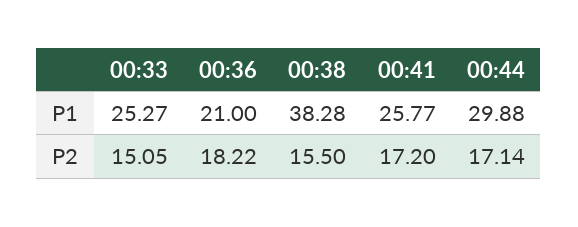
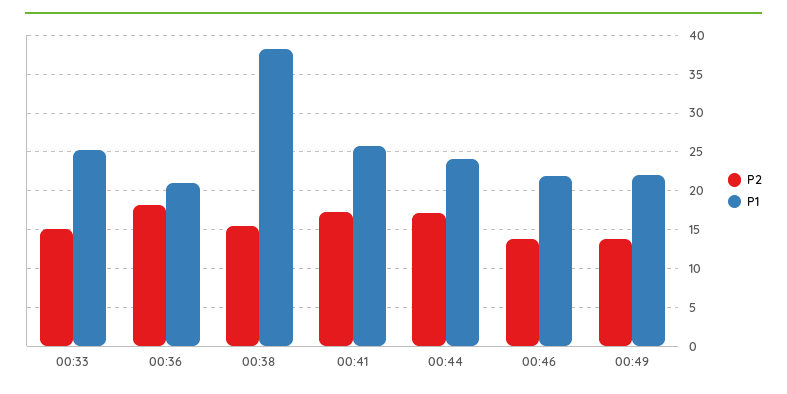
P1, 00:44: 29.88 -> 24
P2, 00:46: none -> 14
P1, 00:46: none -> 22
P2, 00:49: none -> 14
P1, 00:49: none -> 22

